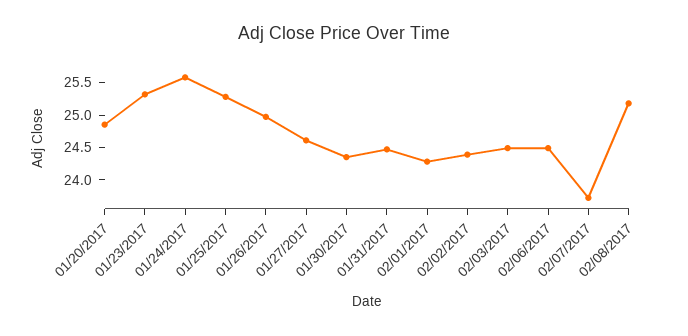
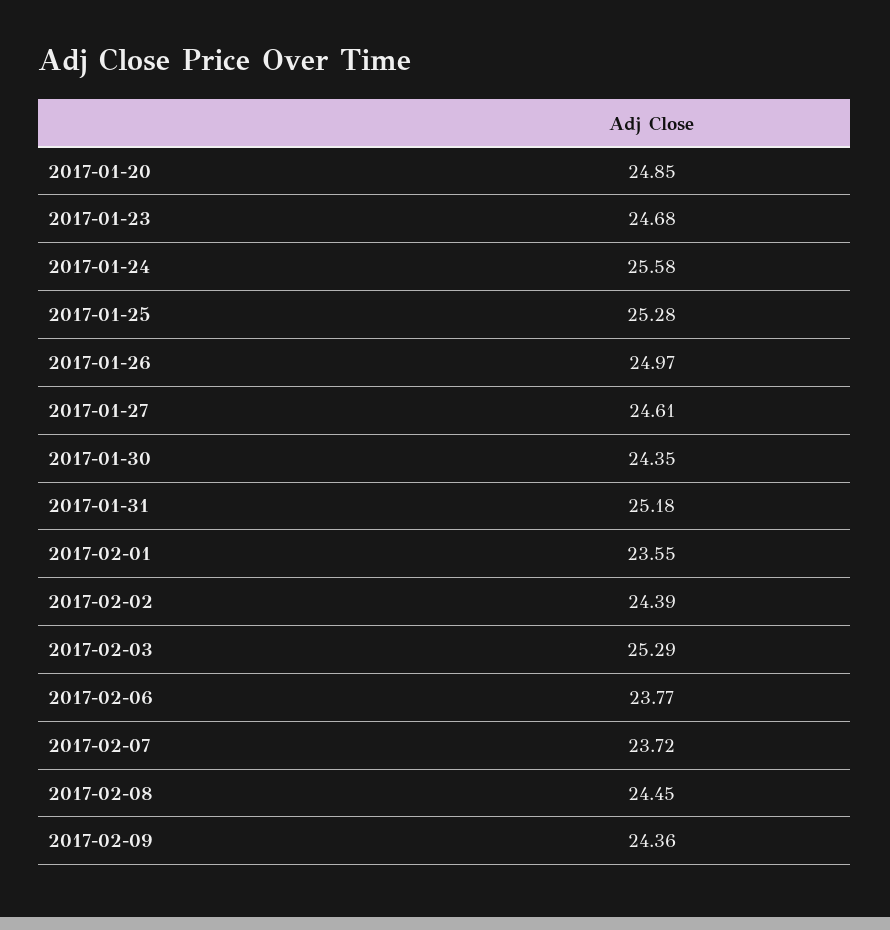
01/23/2017: 25.25 -> 24.68
01/31/2017: 24.5 -> 25.18
02/01/2017: 24.25 -> 23.55
02/03/2017: 24.5 -> 25.29
02/06/2017: 24.5 -> 23.77
02/08/2017: 25.25 -> 24.45
2017-02-09: none -> 24.36

